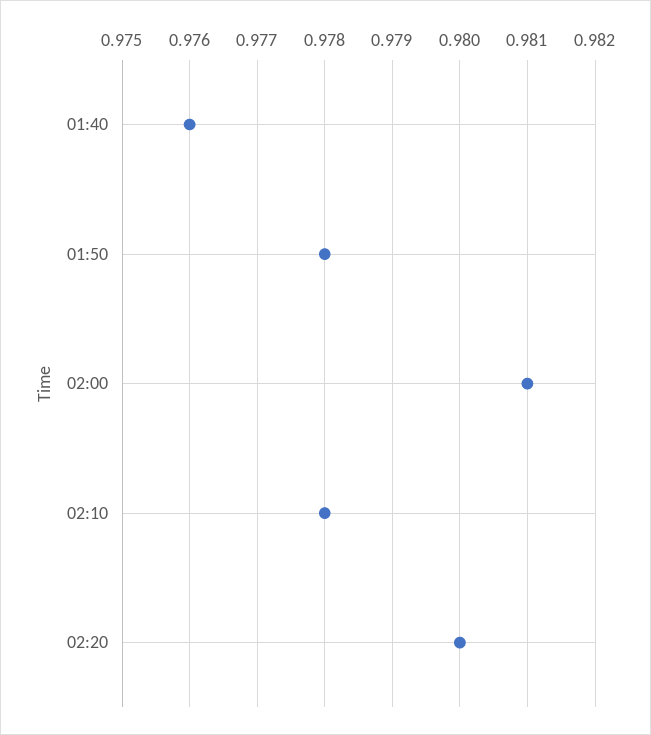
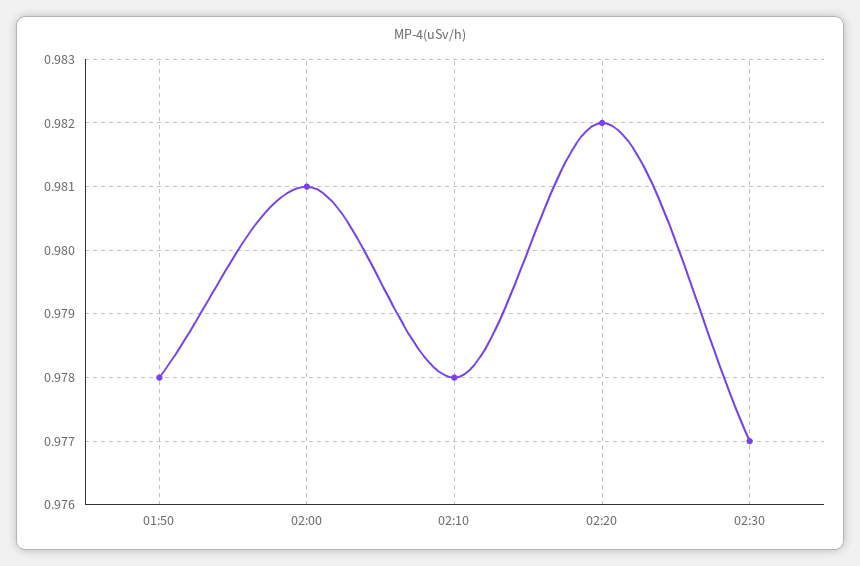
01:40: 0.976 -> none
02:20: 0.98 -> 0.982
02:30: none -> 0.977

